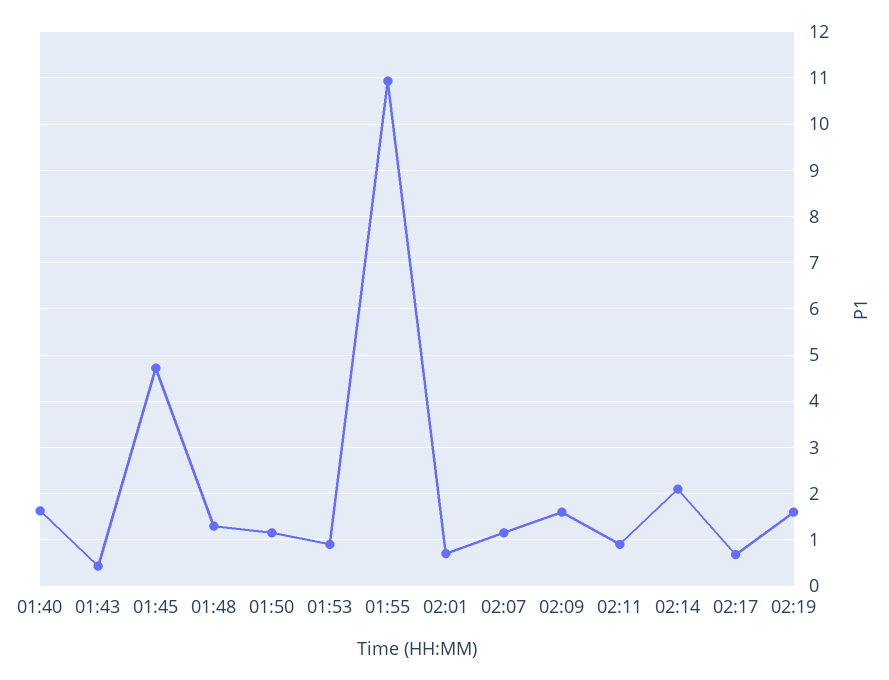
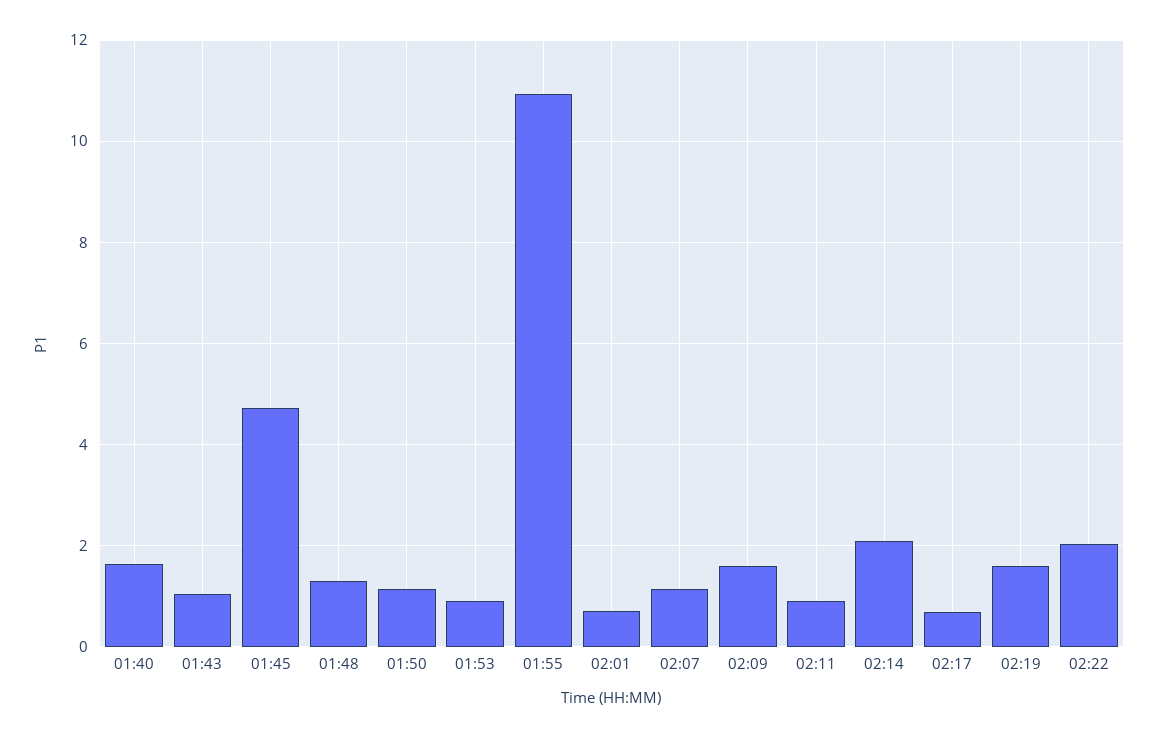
01:43: 0.4 -> 1
02:22: none -> 2

